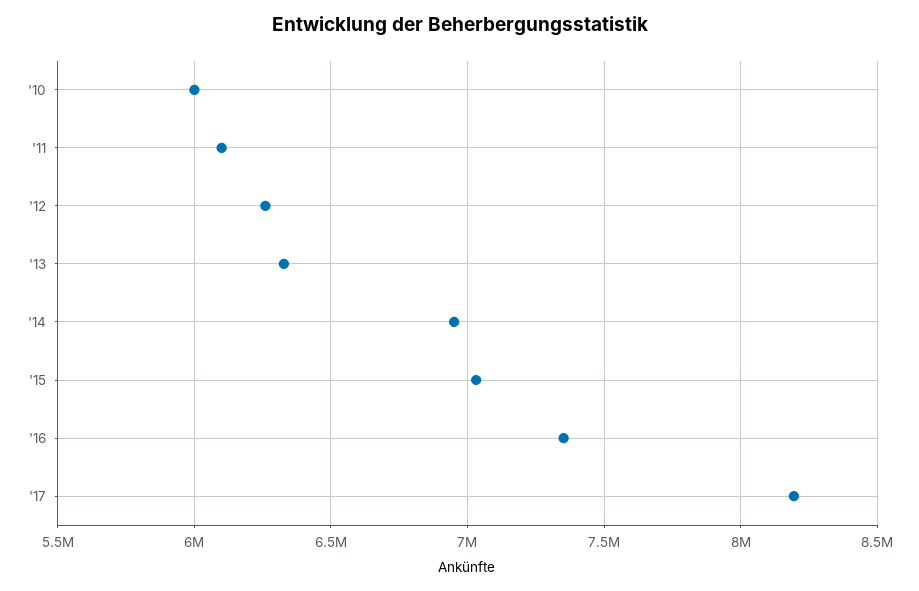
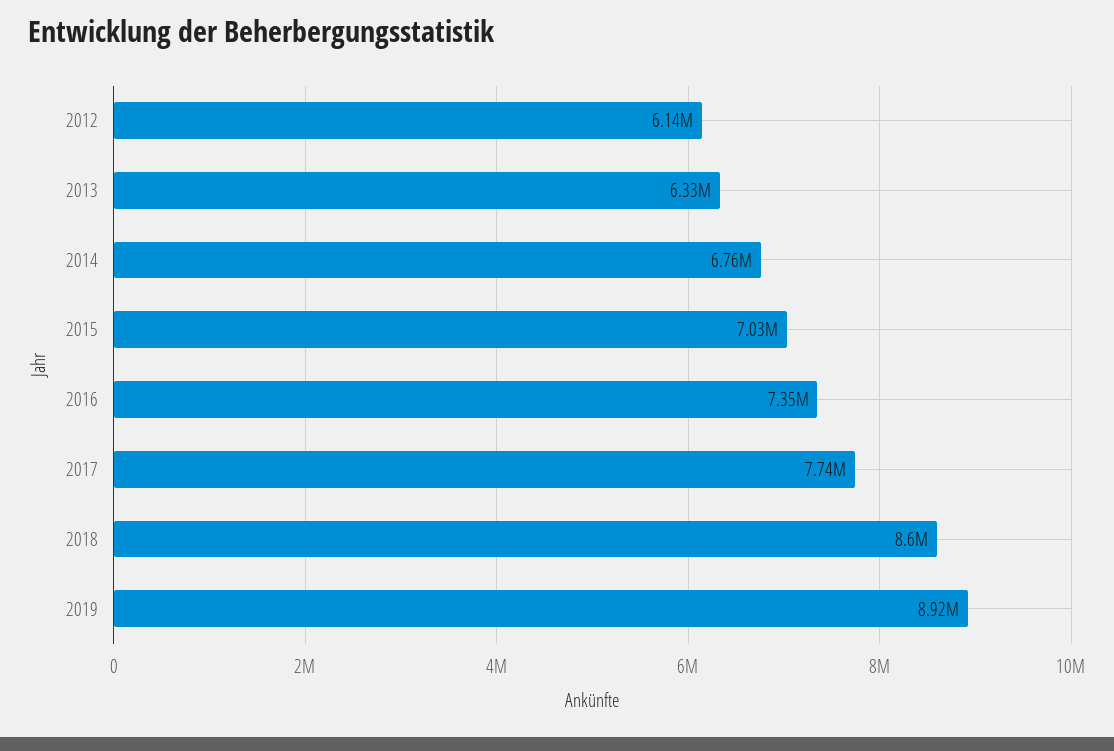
'10: 6000000 -> none
'11: 6100000 -> none
'12: 6250000 -> 6140000
'14: 6950000 -> 6760000
'17: 8200000 -> 7740000
2018: none -> 8600000
2019: none -> 8920000

